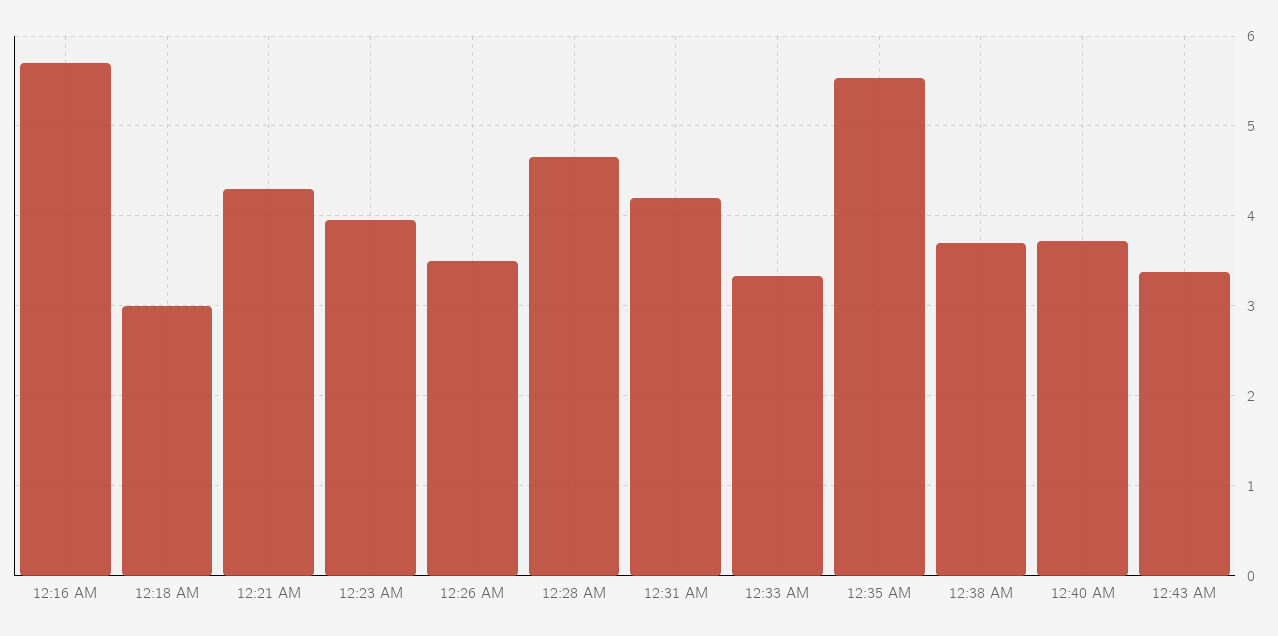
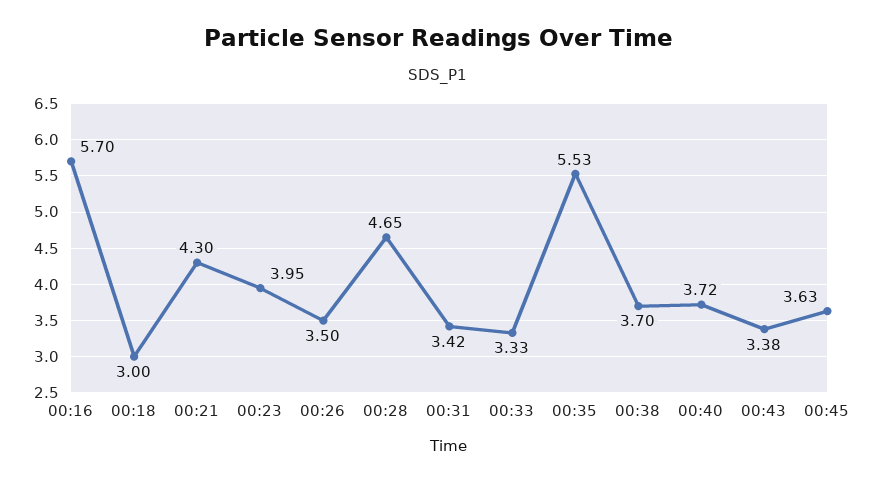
12:31 AM: 4.2 -> 3.42
00:45: none -> 3.63

